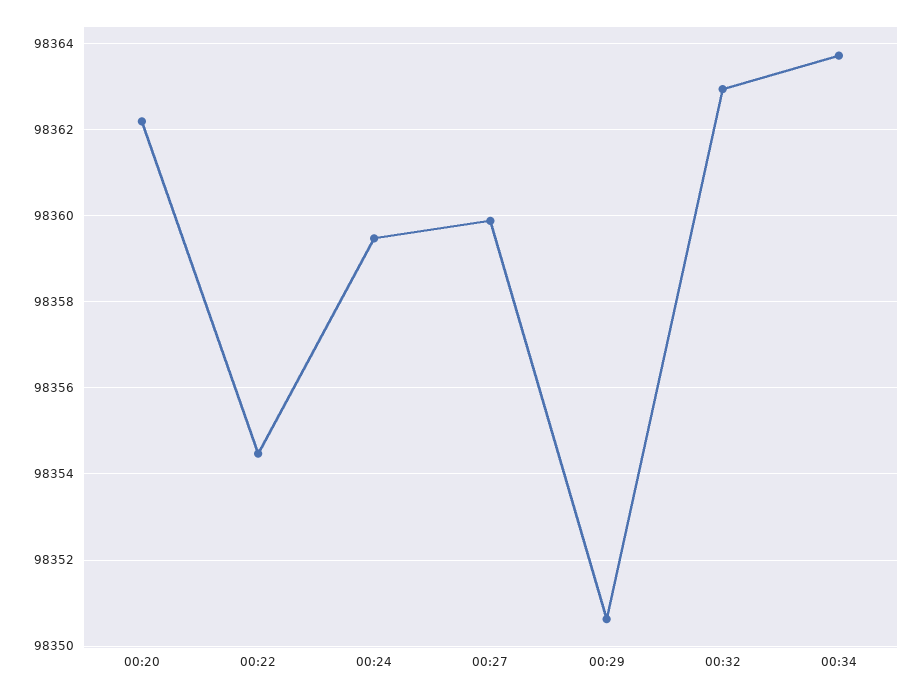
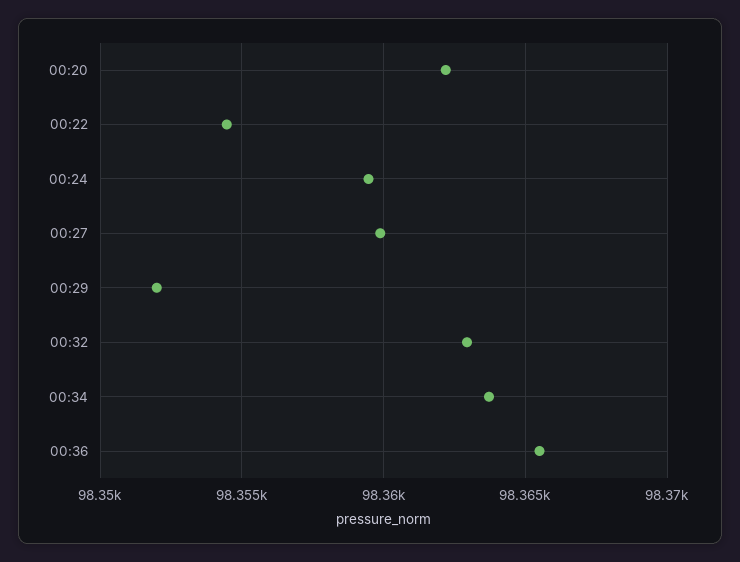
00:29: 98350.6 -> 98352
00:36: none -> 98365.5

